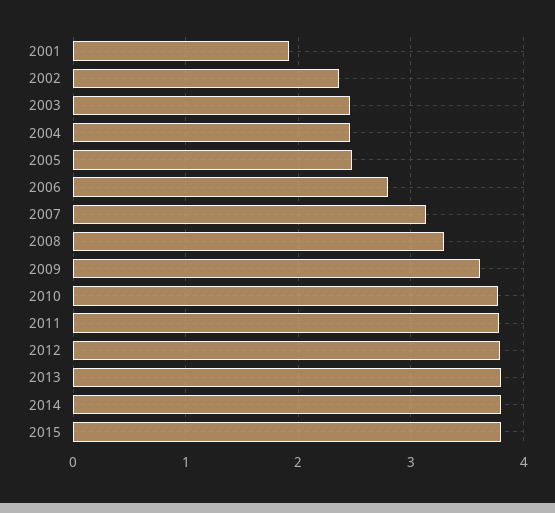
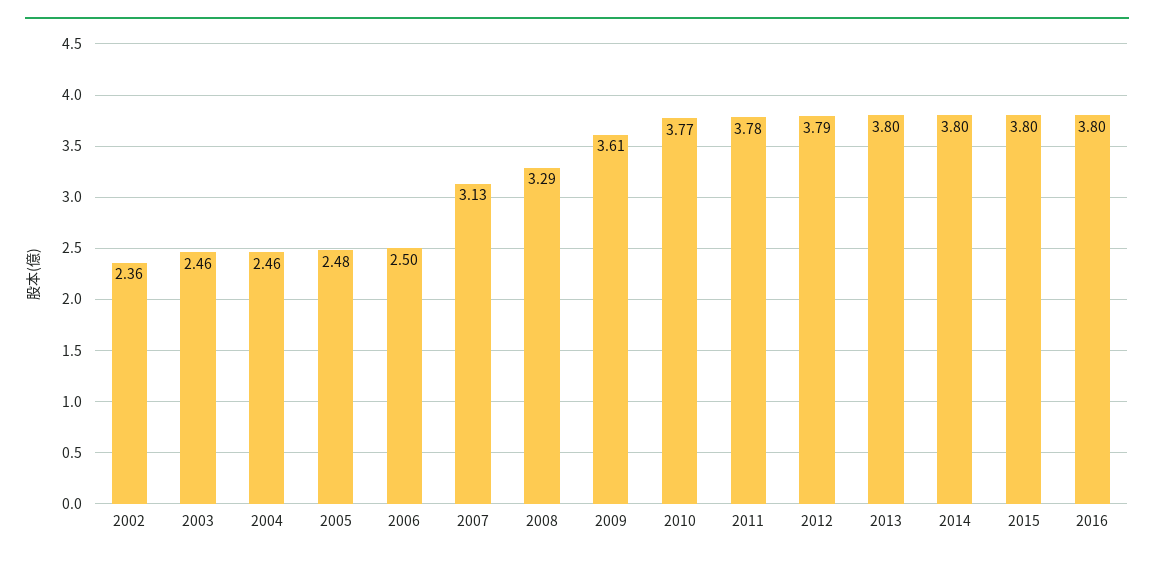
2001: 1.9 -> none
2006: 2.8 -> 2.5
2016: none -> 3.8

